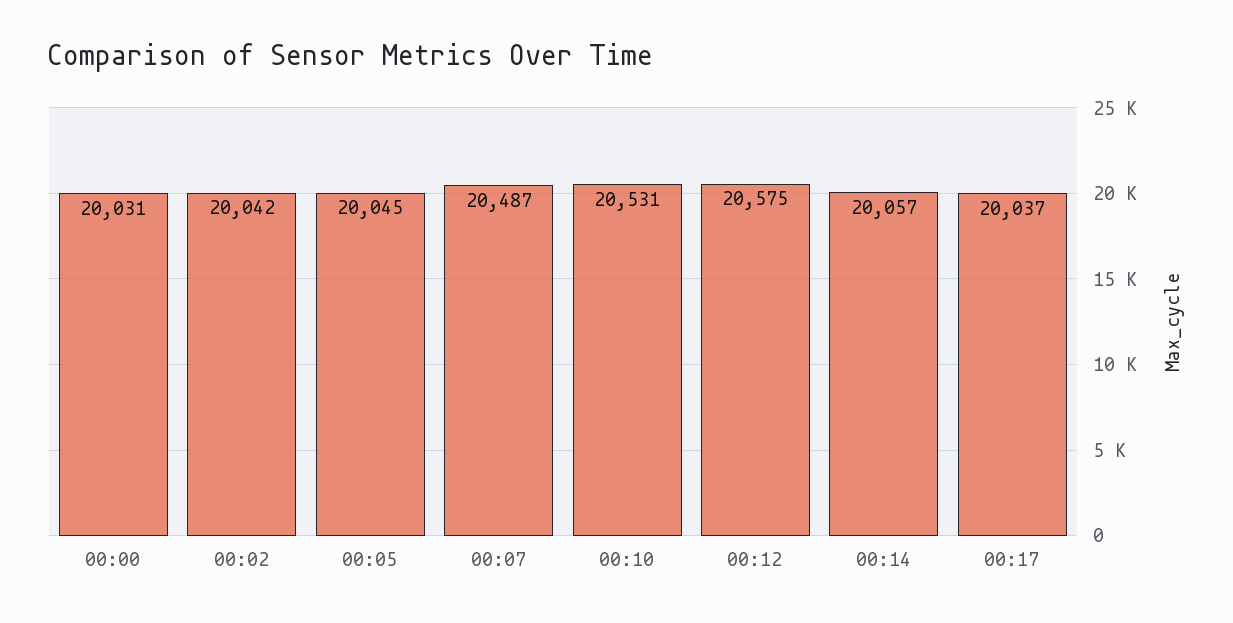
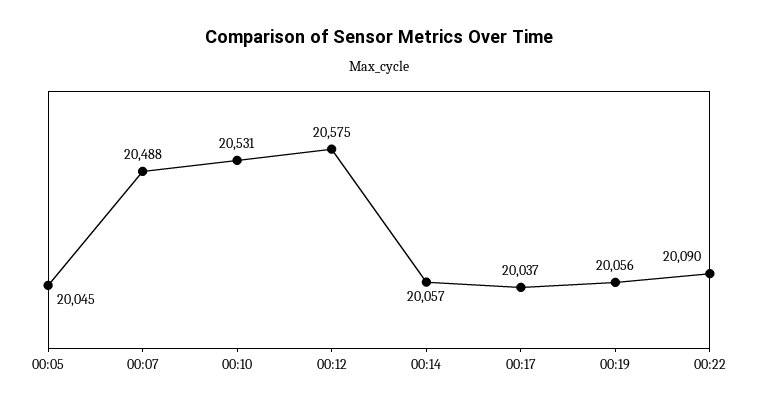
00:00: 20031 -> none
00:02: 20042 -> none
00:07: 20487 -> 20488
00:19: none -> 20056
00:22: none -> 20090

